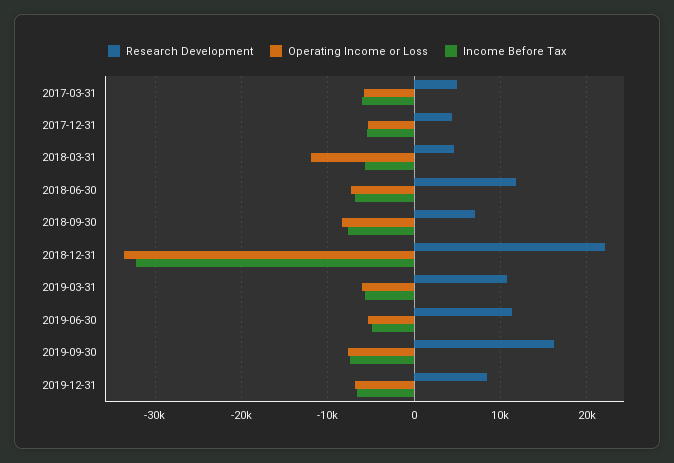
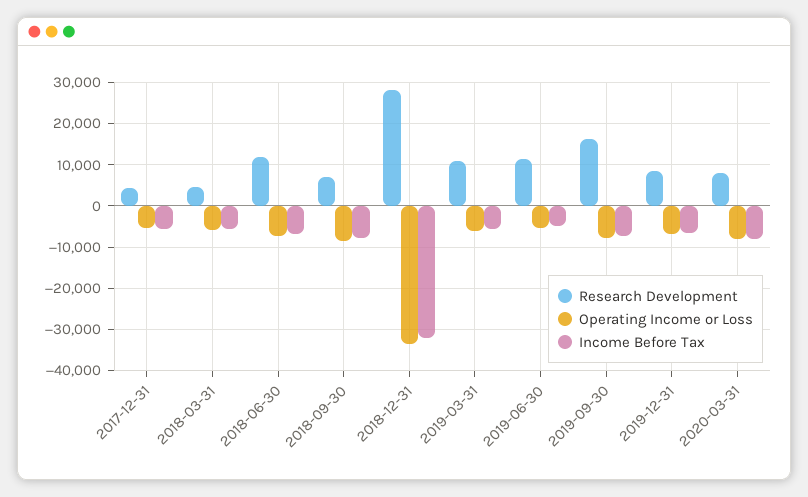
Research Development, 2017-03-31: 5000 -> none
Operating Income or Loss, 2017-03-31: -6000 -> none
Income Before Tax, 2017-03-31: -6000 -> none
Operating Income or Loss, 2018-03-31: -12000 -> -6000
Research Development, 2018-12-31: 22000 -> 28000
Research Development, 2020-03-31: none -> 8000
Operating Income or Loss, 2020-03-31: none -> -8000
Income Before Tax, 2020-03-31: none -> -8000

